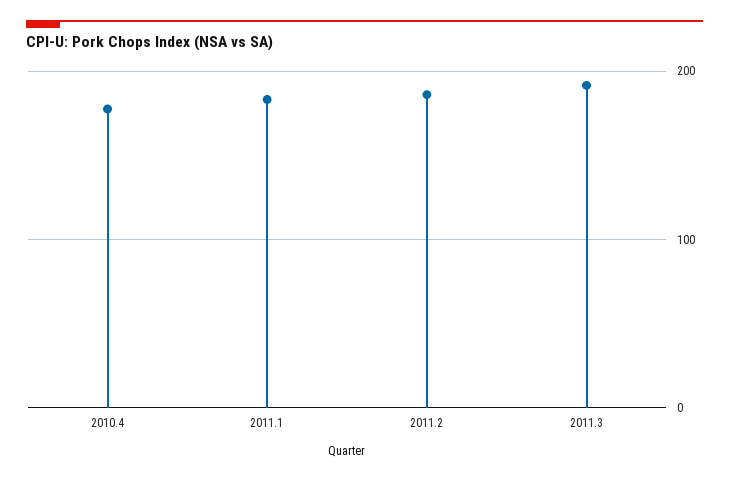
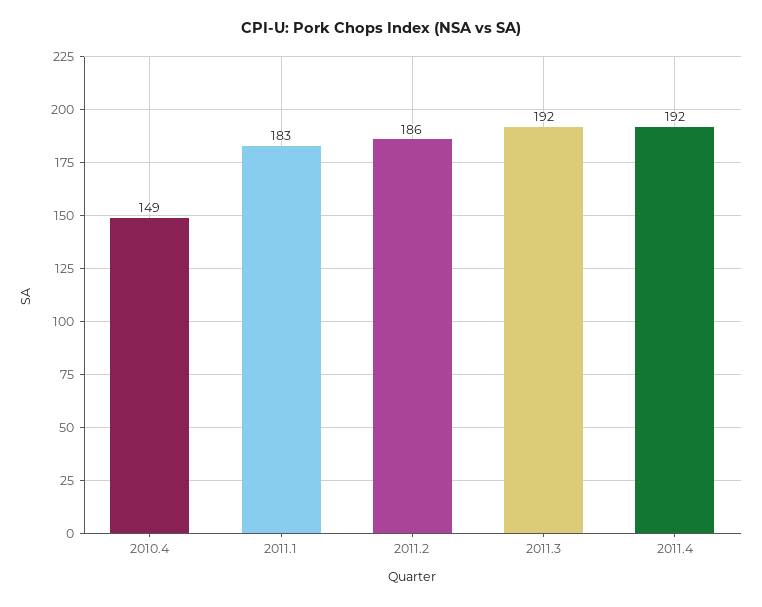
2010.4: 180 -> 149
2011.4: none -> 192

